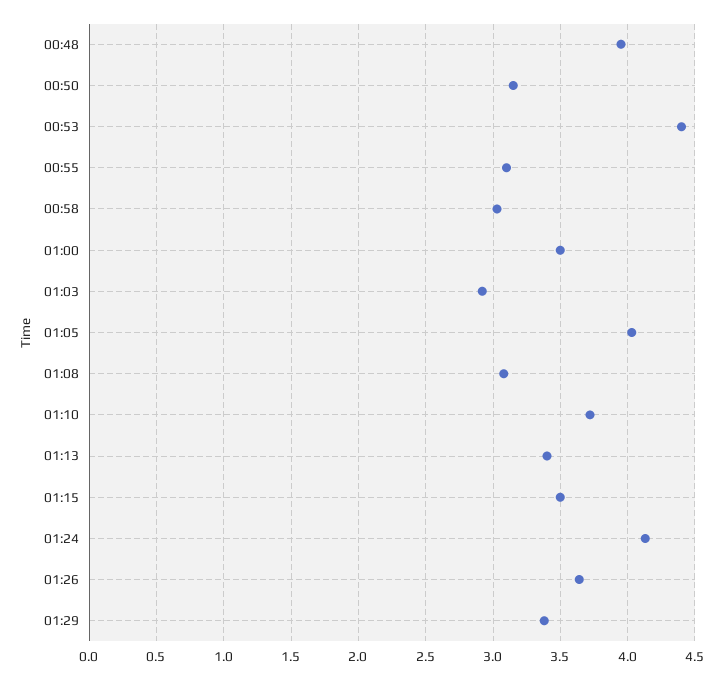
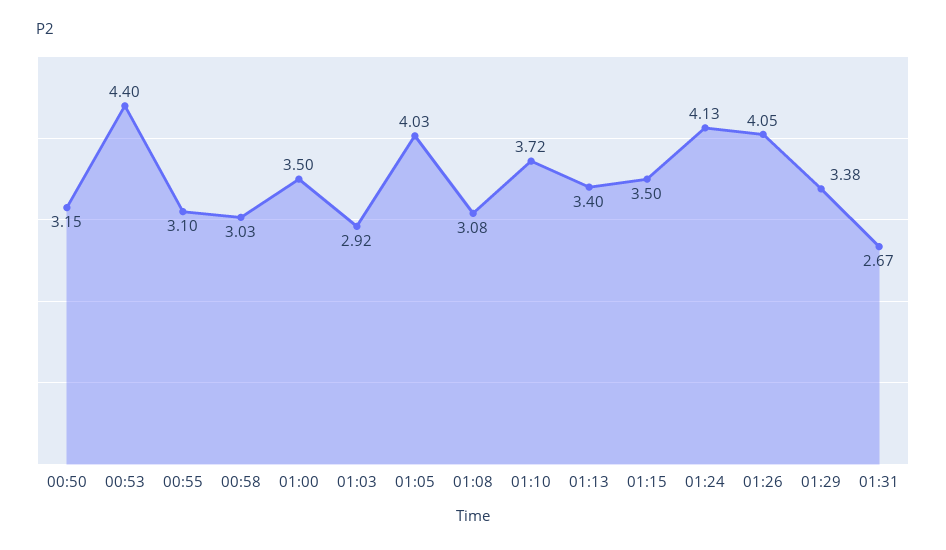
00:48: 3.95 -> none
01:26: 3.65 -> 4.05
01:31: none -> 2.67

